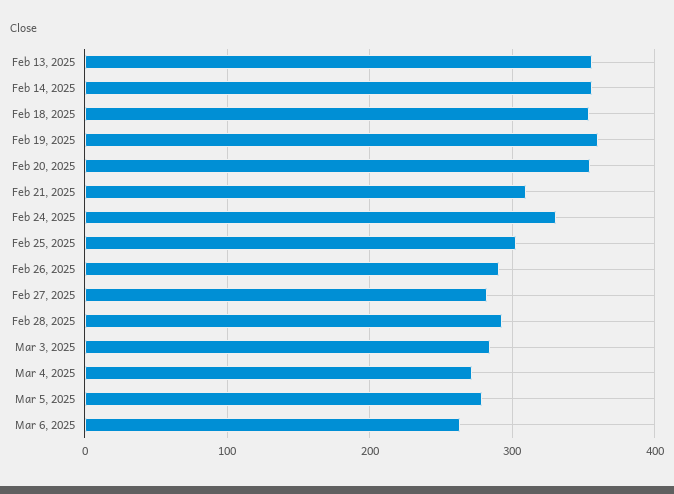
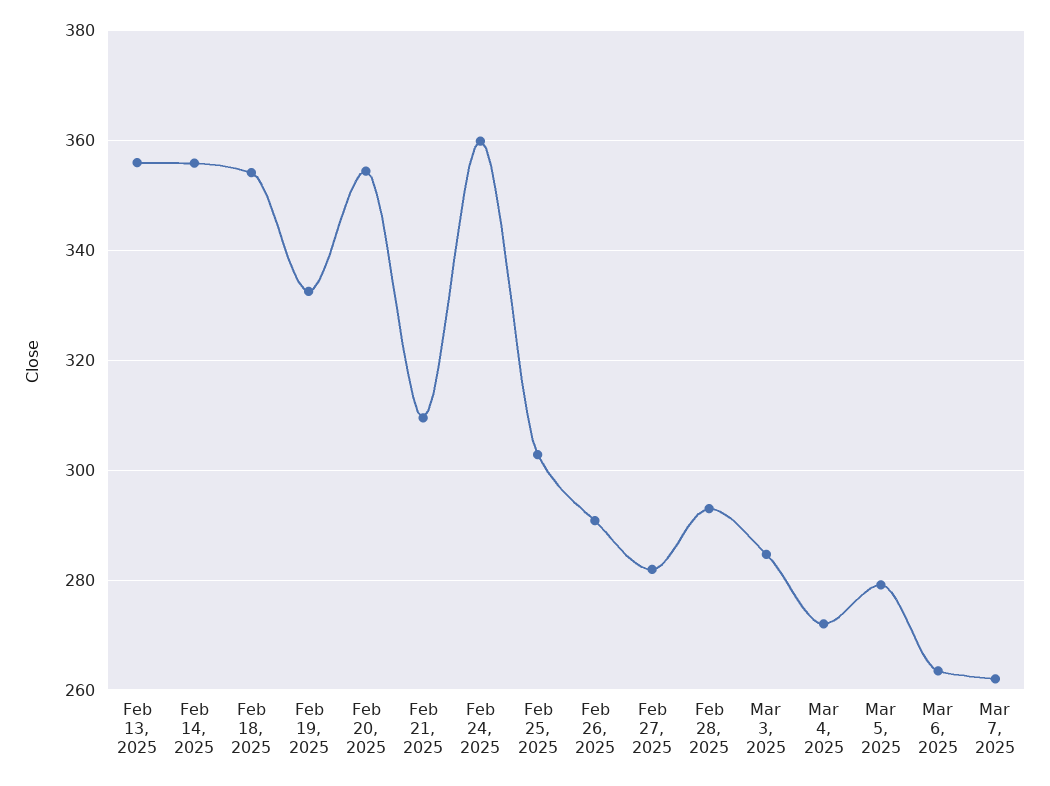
Feb 19, 2025: 360 -> 332
Feb 24, 2025: 330 -> 360
Mar 7, 2025: none -> 262

